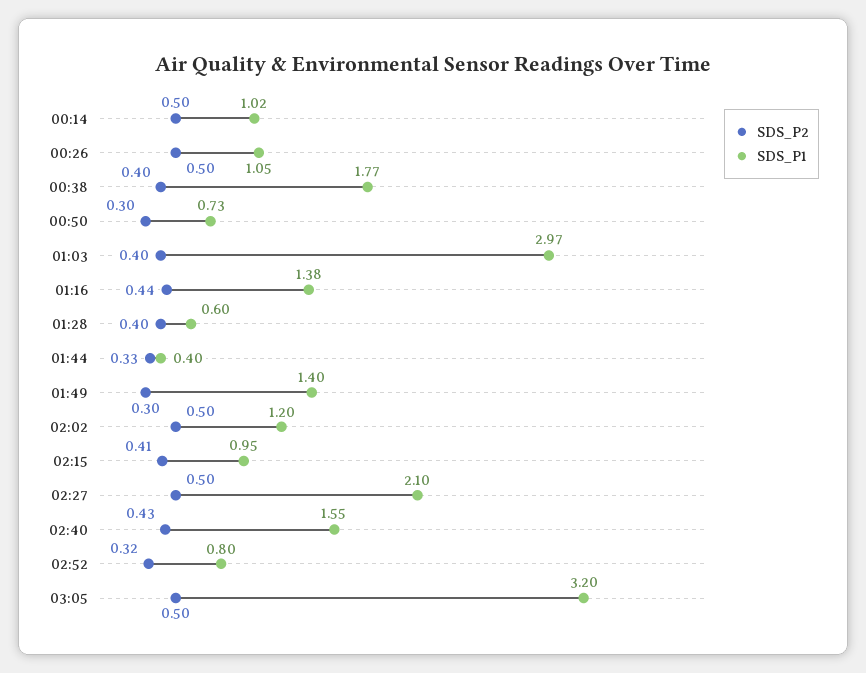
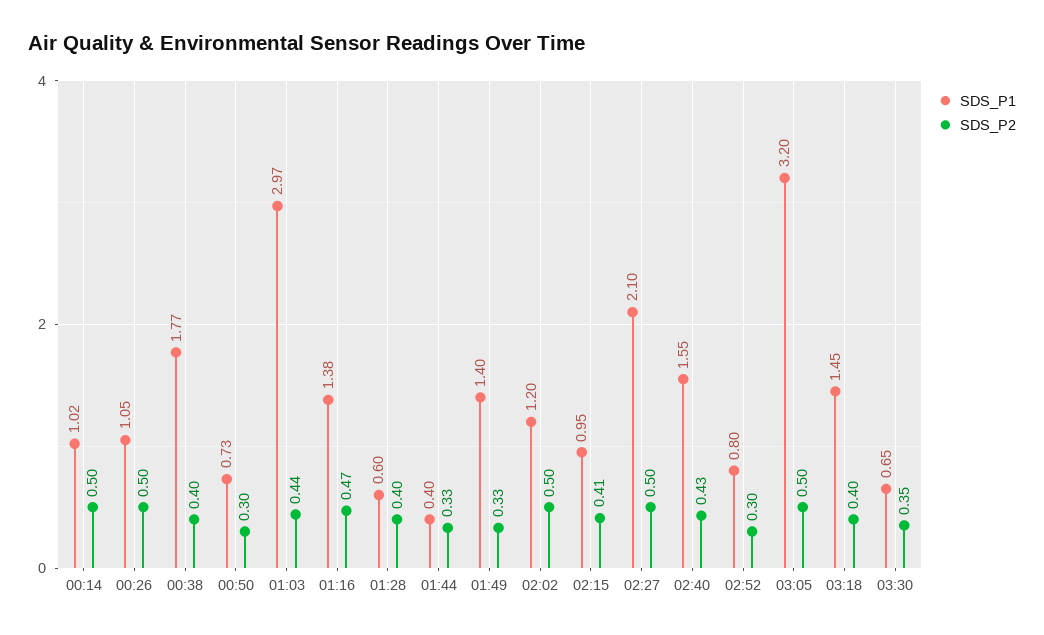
SDS_P2, 01:03: 0.4 -> 0.44
SDS_P2, 01:16: 0.44 -> 0.47
SDS_P2, 01:49: 0.3 -> 0.33
SDS_P2, 02:52: 0.32 -> 0.3
SDS_P1, 03:18: none -> 1.45
SDS_P2, 03:18: none -> 0.4
SDS_P1, 03:30: none -> 0.65
SDS_P2, 03:30: none -> 0.35

